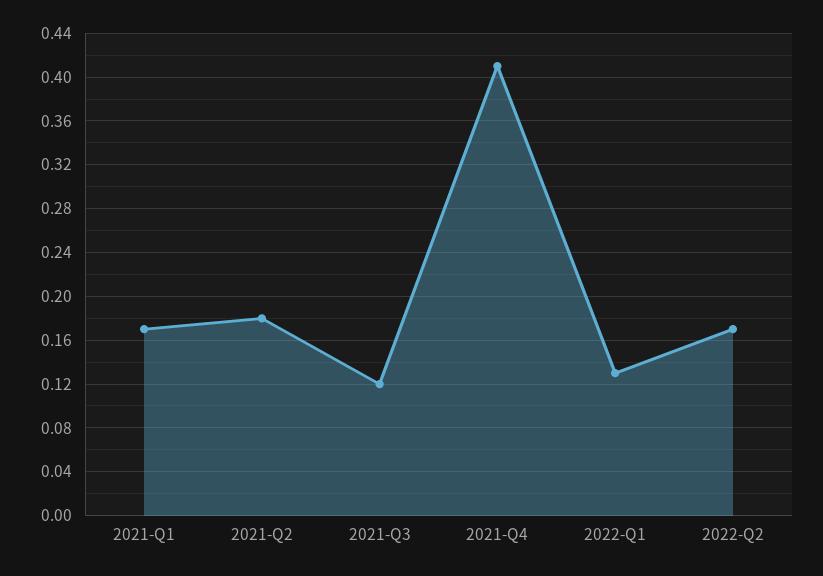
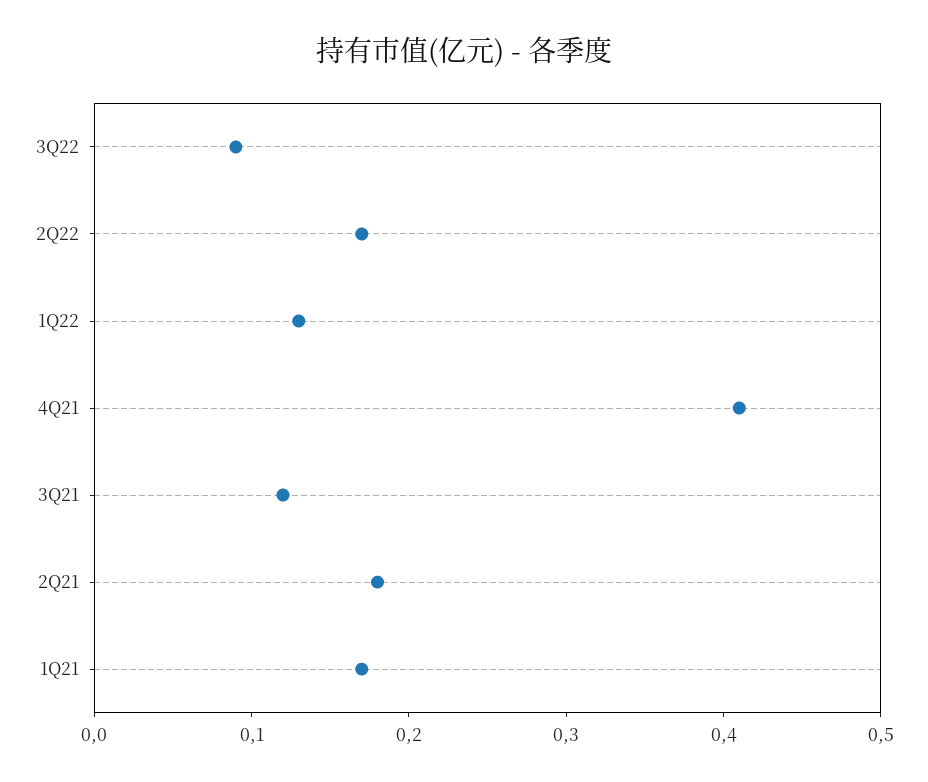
3Q22: none -> 0.09

